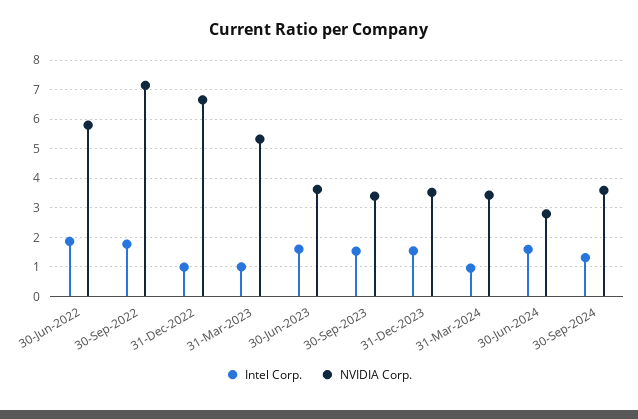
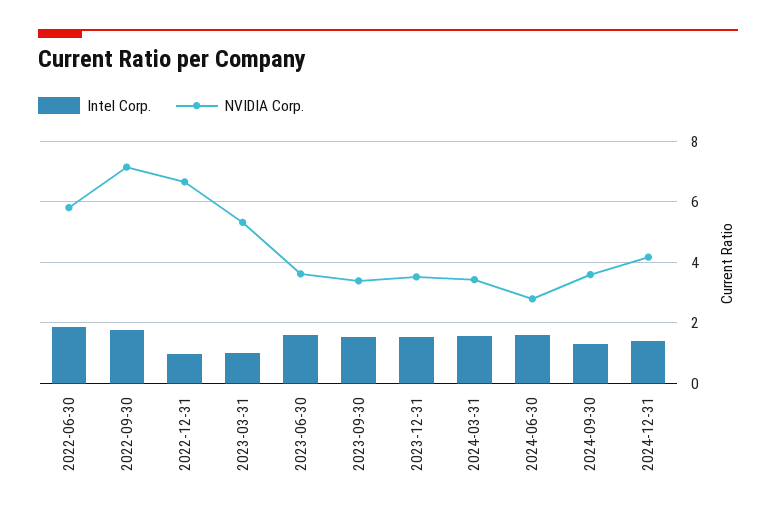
Intel Corp., 31-Mar-2024: 1 -> 1.6
Intel Corp., 2024-12-31: none -> 1.4
NVIDIA Corp., 2024-12-31: none -> 4.2

